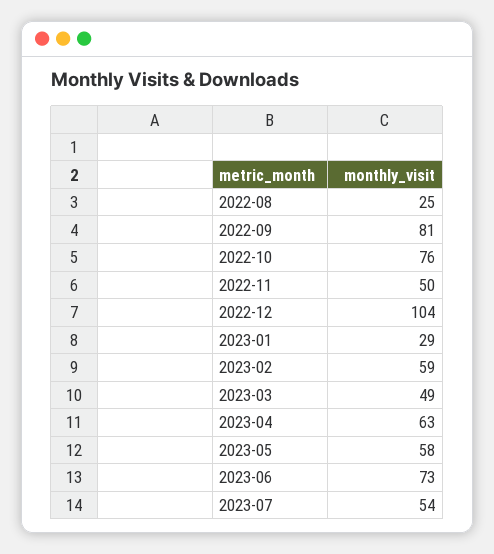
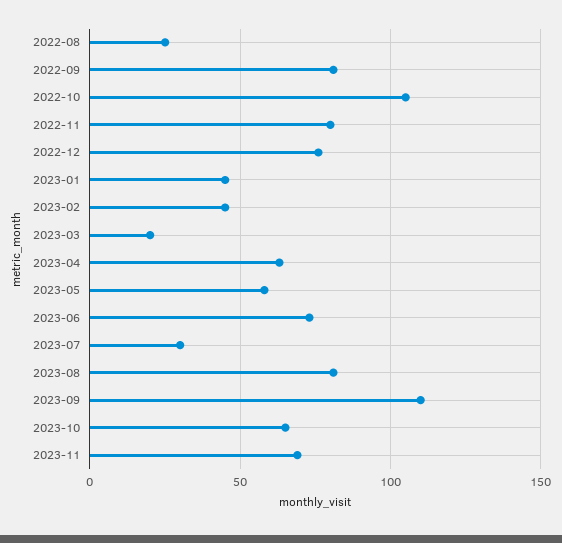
2022-10: 76 -> 105
2022-11: 50 -> 80
2022-12: 104 -> 75
2023-01: 29 -> 45
2023-02: 59 -> 45
2023-03: 49 -> 20
2023-07: 54 -> 30
2023-08: none -> 80
2023-09: none -> 110
2023-10: none -> 65
2023-11: none -> 70

